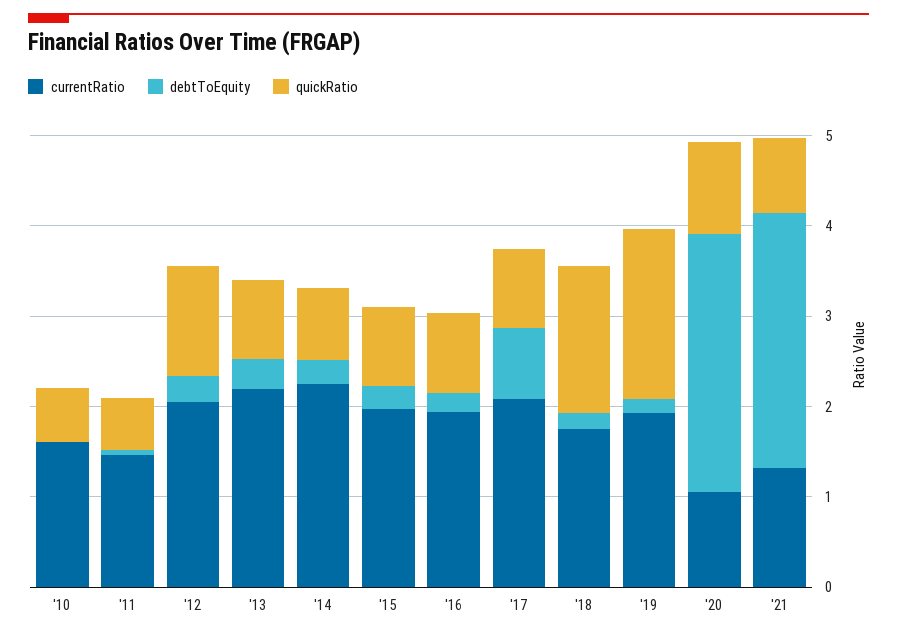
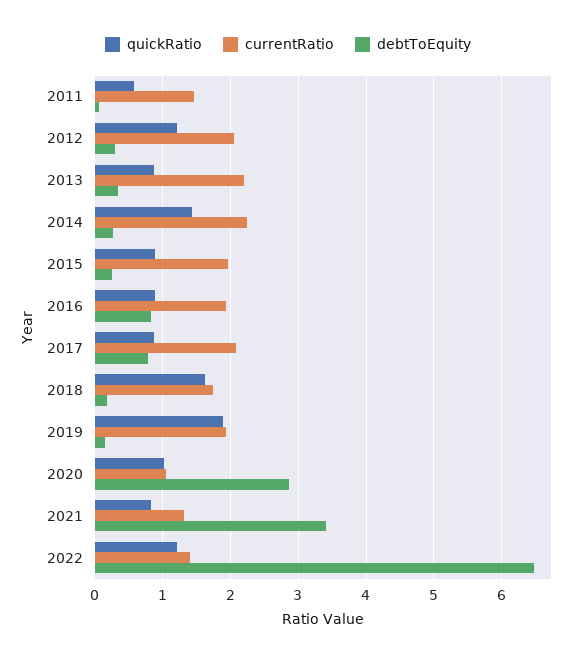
currentRatio, '10: 1.6 -> none
debtToEquity, '10: 0 -> none
quickRatio, '10: 0.6 -> none
quickRatio, '14: 0.8 -> 1.4
debtToEquity, '16: 0.2 -> 0.8
debtToEquity, '21: 2.8 -> 3.4
quickRatio, 2022: none -> 1.2
currentRatio, 2022: none -> 1.4
debtToEquity, 2022: none -> 6.5

